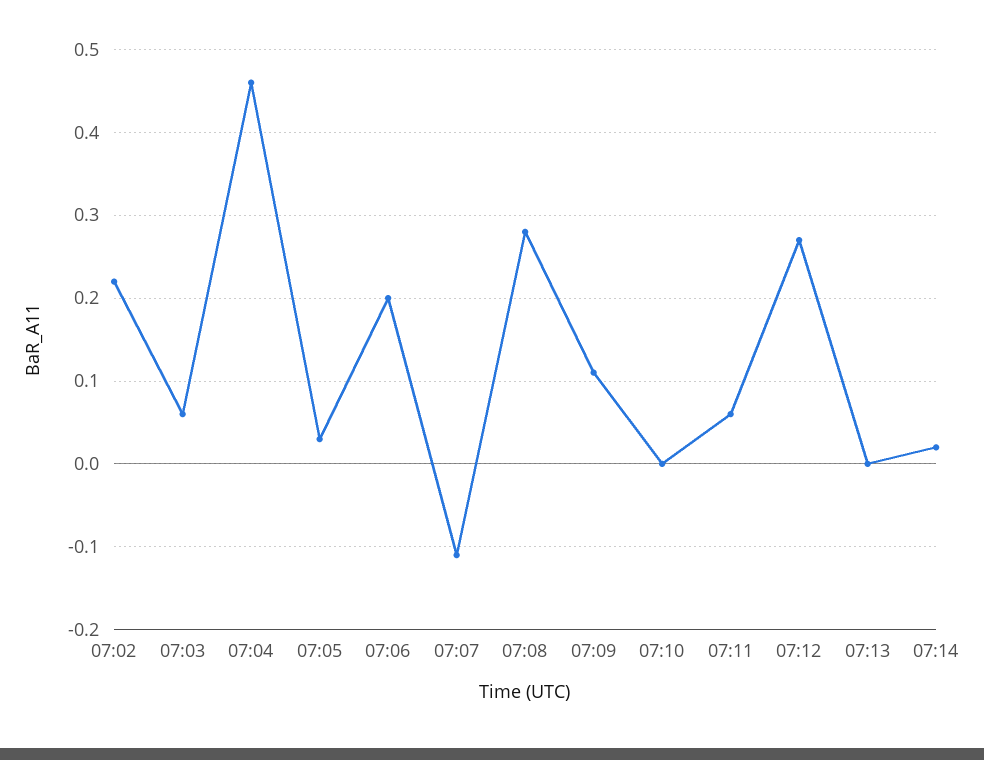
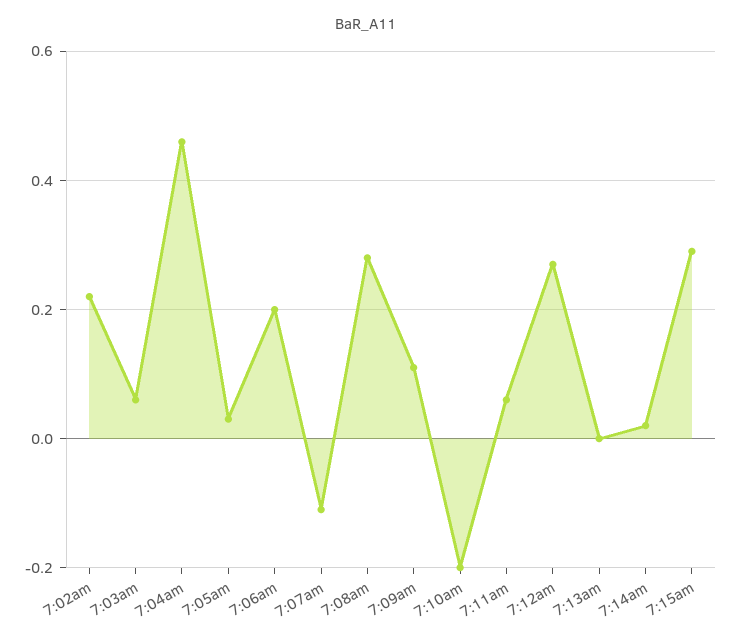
07:10: 0 -> -0.2
7:15am: none -> 0.3

